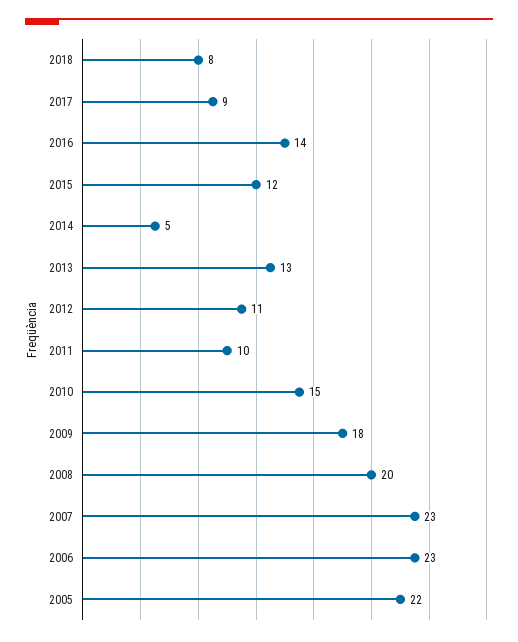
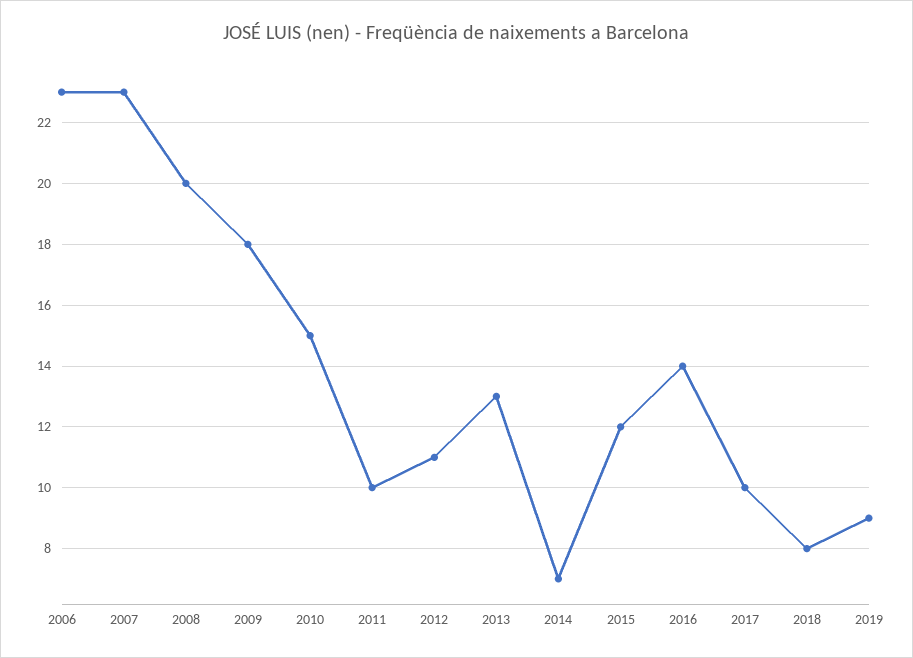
2017: 9 -> 10
2014: 5 -> 7
2005: 22 -> none
2019: none -> 9

